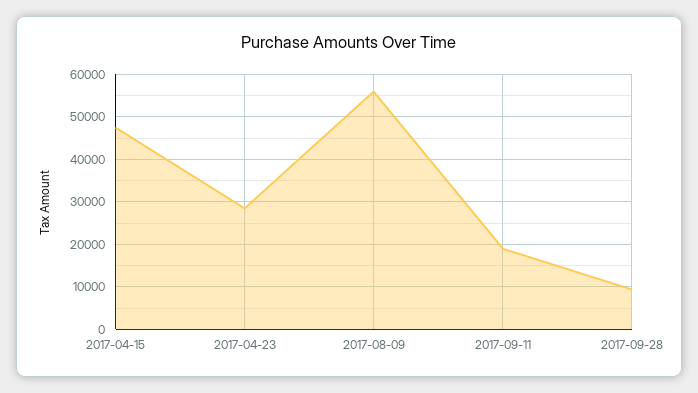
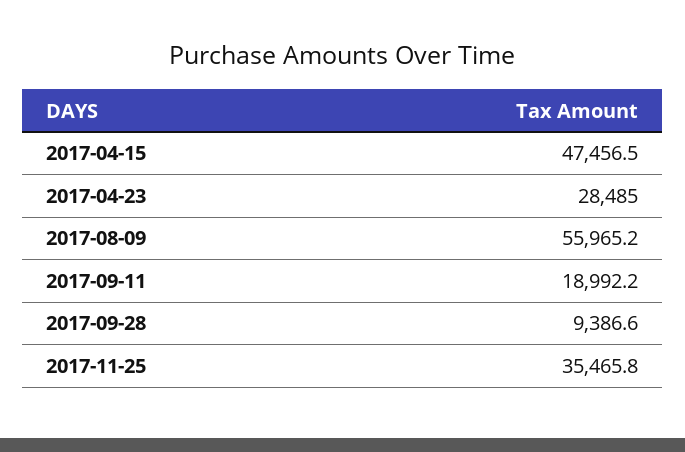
2017-11-25: none -> 35465.8

